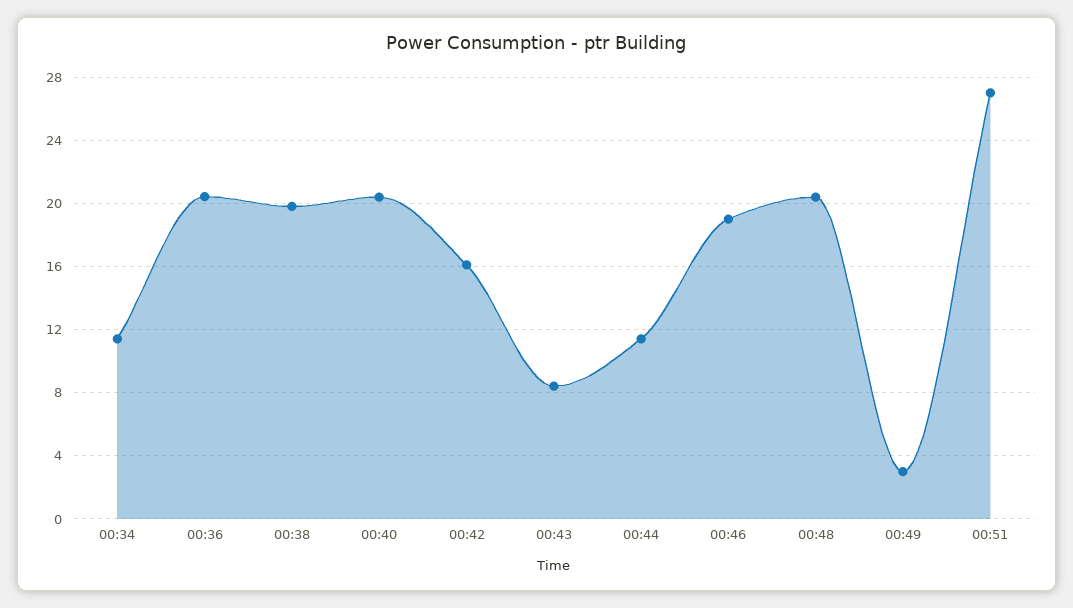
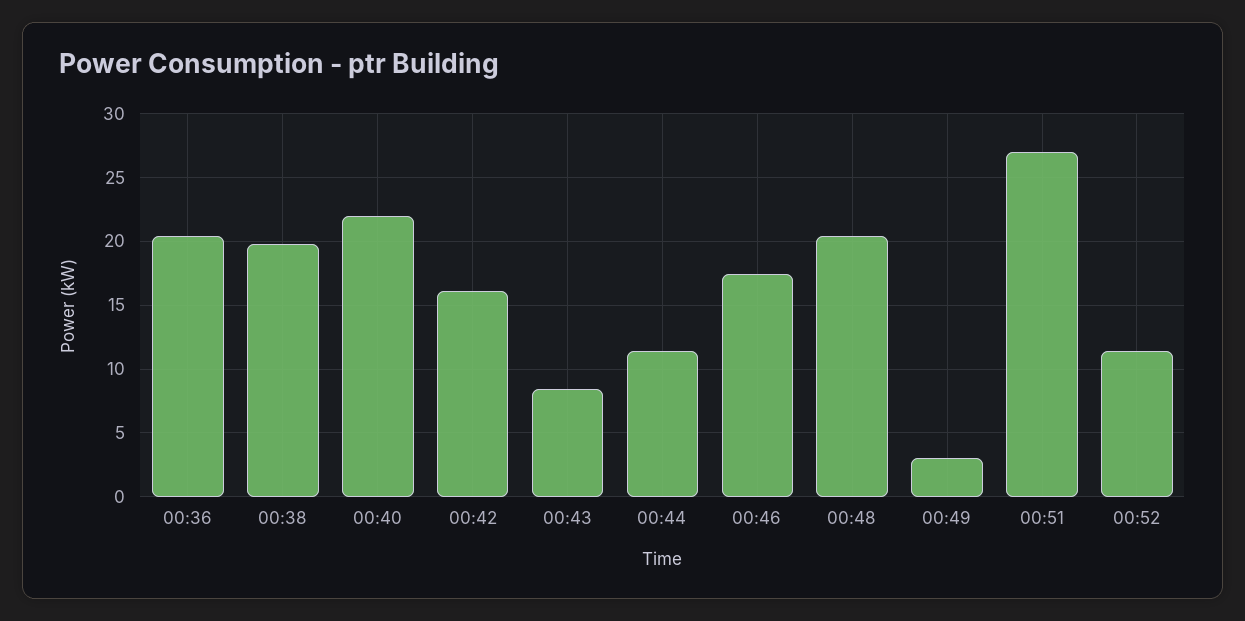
00:34: 11.5 -> none
00:40: 20.5 -> 22
00:46: 19 -> 17.5
00:52: none -> 11.5

